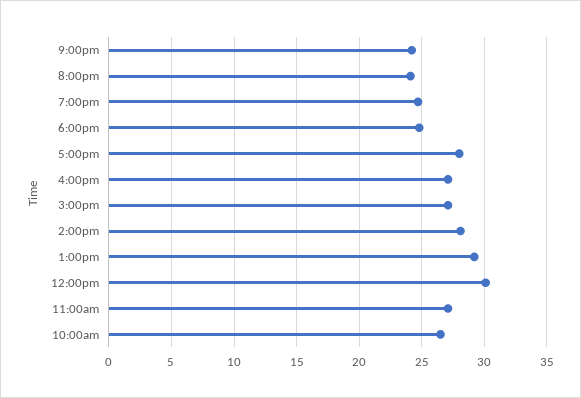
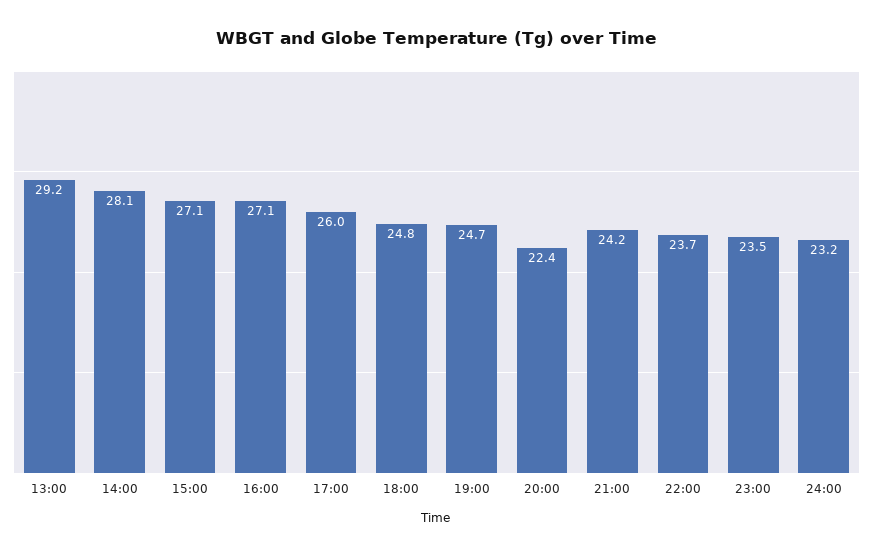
8:00pm: 24 -> 22.4
5:00pm: 28 -> 26
12:00pm: 30 -> none
11:00am: 27 -> none
10:00am: 26.5 -> none
22:00: none -> 23.7
23:00: none -> 23.5
24:00: none -> 23.2

